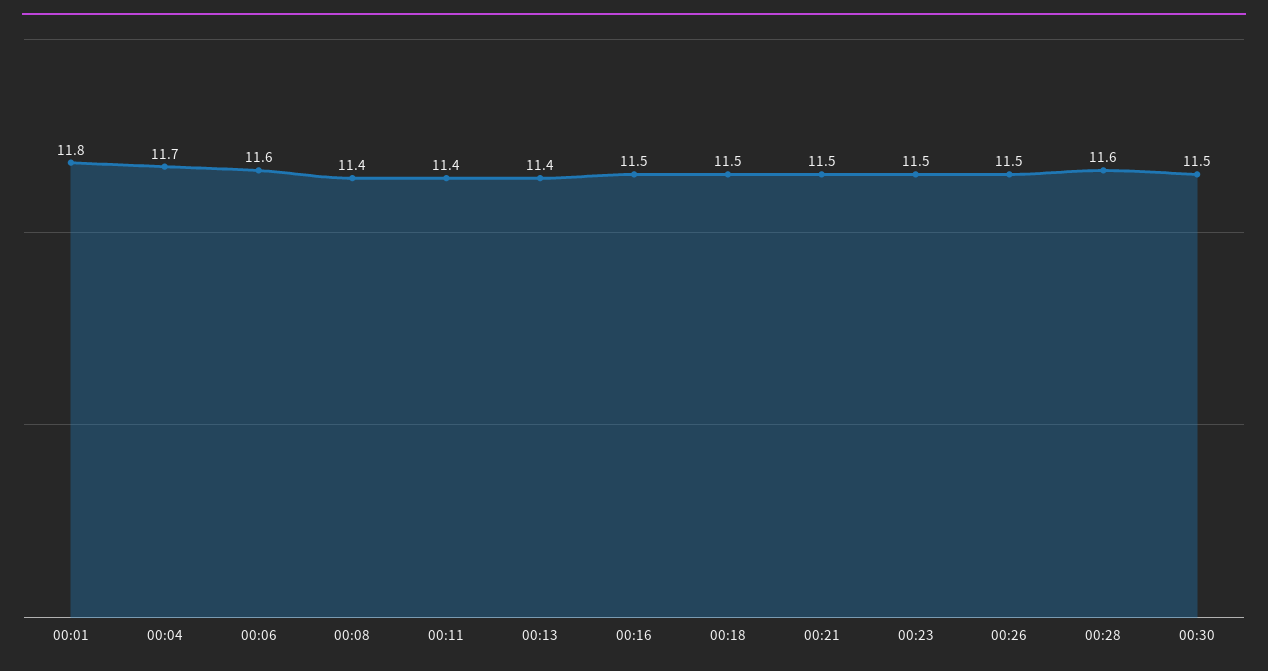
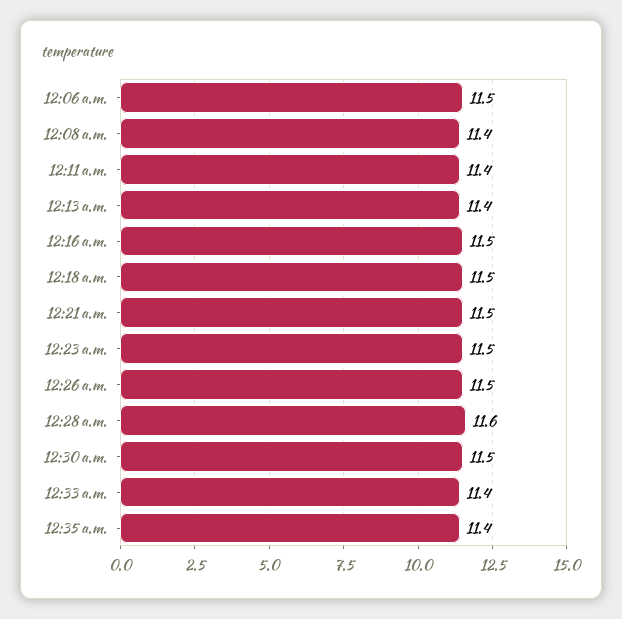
00:01: 11.8 -> none
00:04: 11.7 -> none
00:06: 11.6 -> 11.5
12:33 a.m.: none -> 11.4
12:35 a.m.: none -> 11.4

